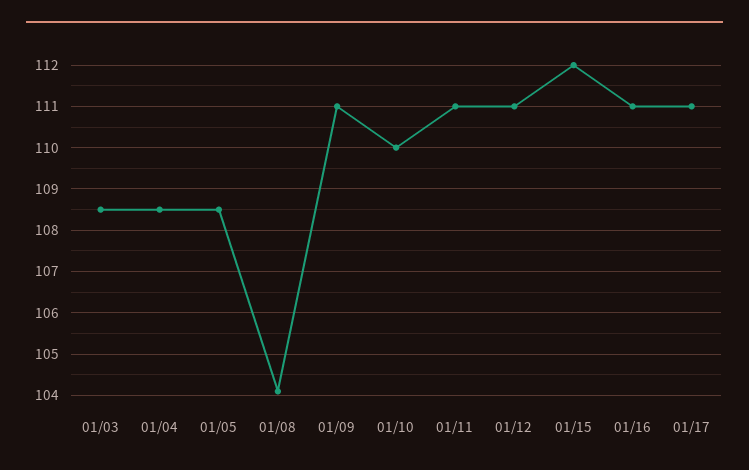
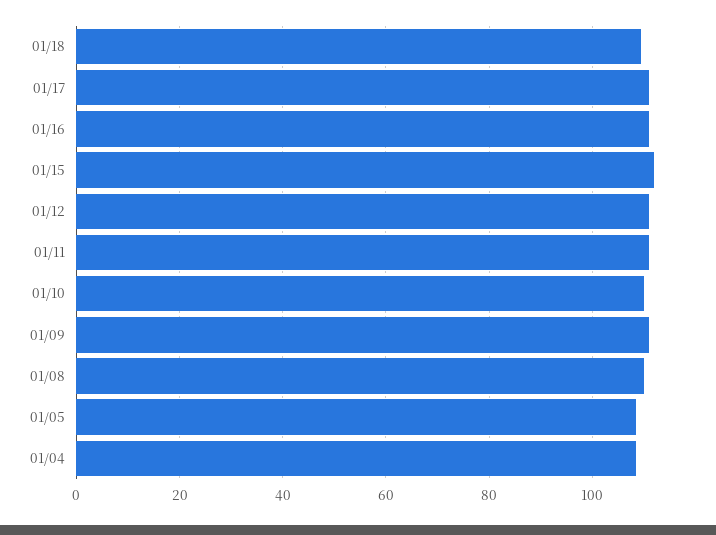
01/03: 108.5 -> none
01/08: 104 -> 110
01/18: none -> 110

